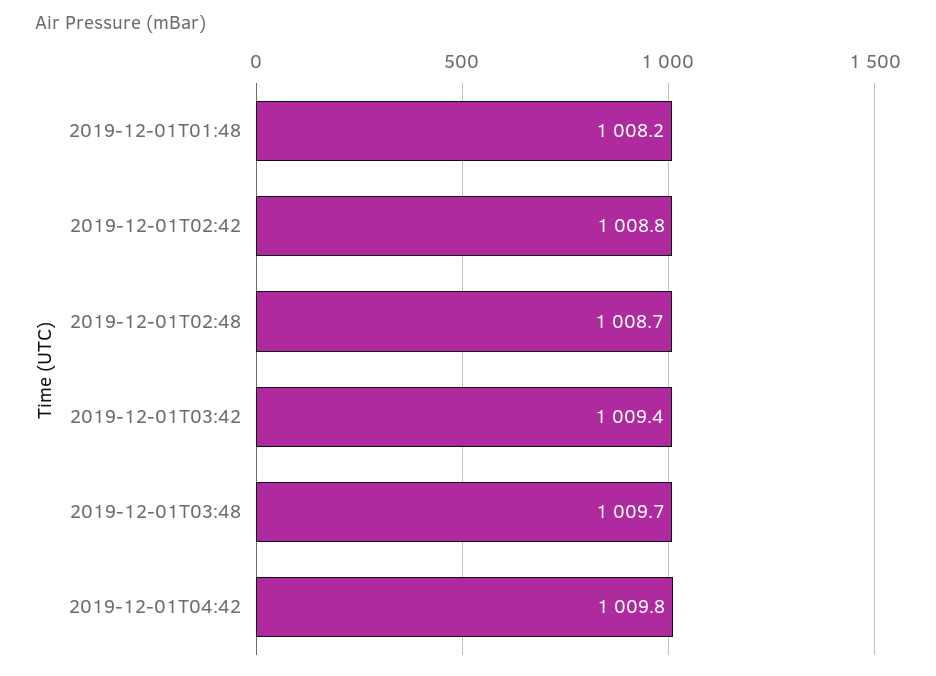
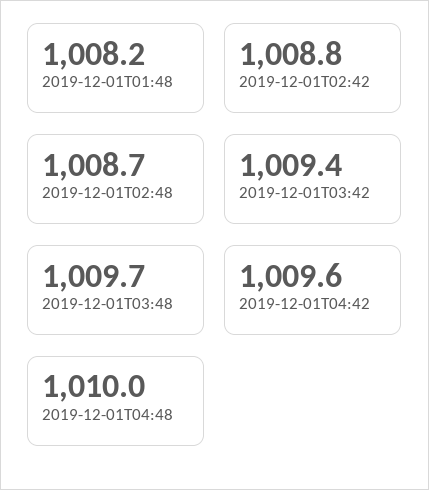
2019-12-01T04:42: 1009.8 -> 1009.6
2019-12-01T04:48: none -> 1010

